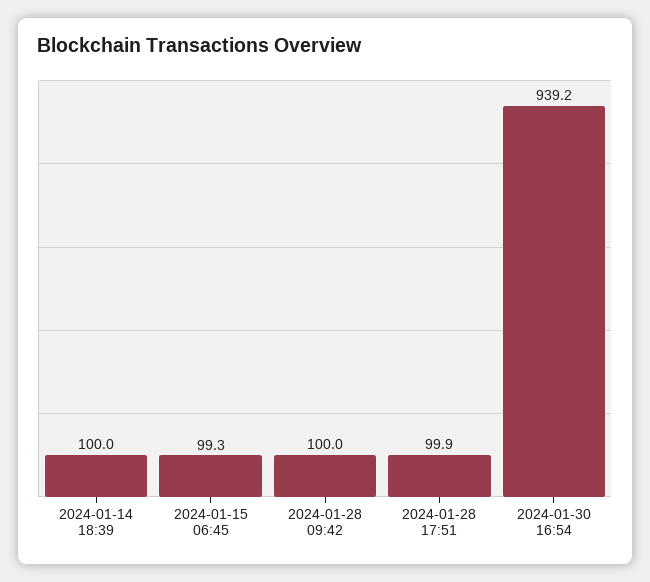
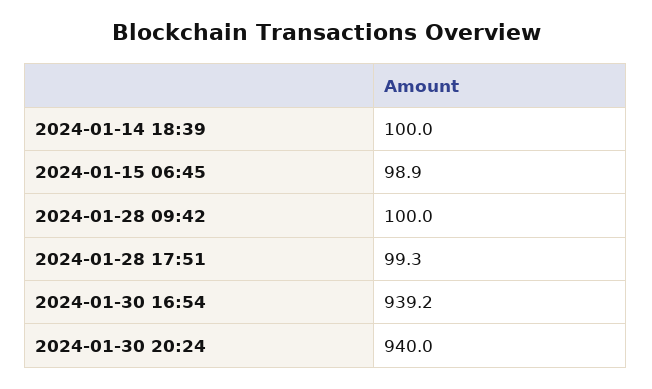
2024-01-15 06:45: 99.3 -> 98.9
2024-01-28 17:51: 99.9 -> 99.3
2024-01-30 20:24: none -> 940

